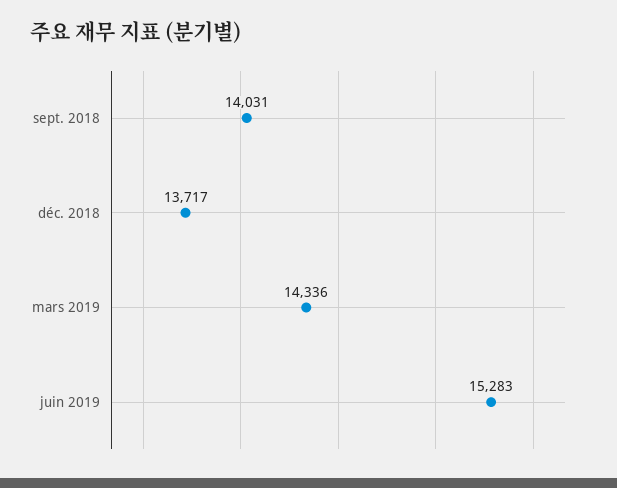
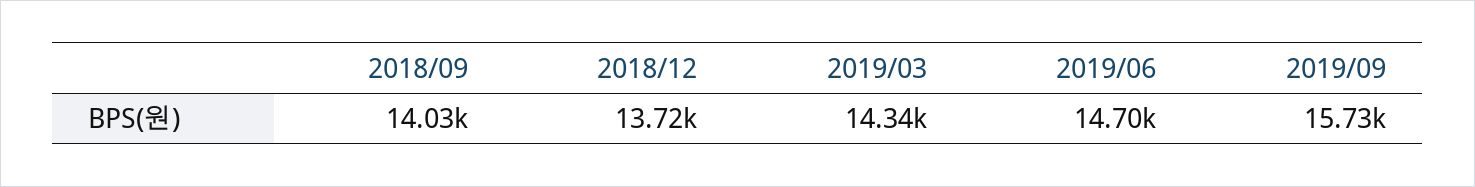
juin 2019: 15283 -> 14700
2019/09: none -> 15730

